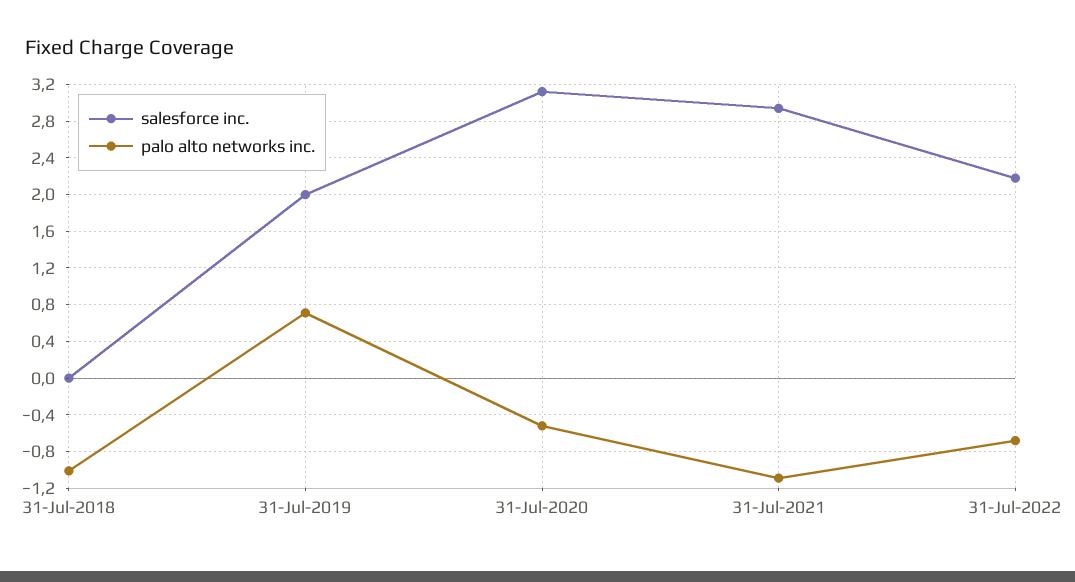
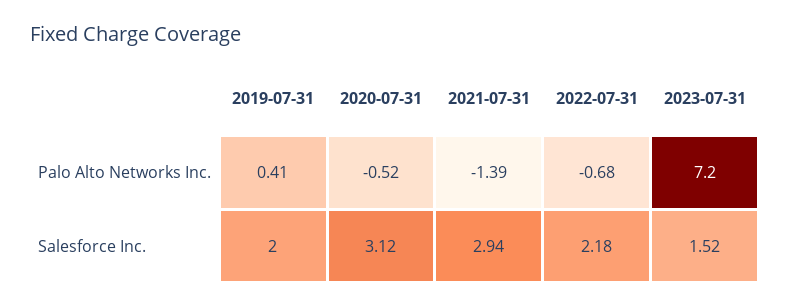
salesforce inc., 31-Jul-2018: 0 -> none
palo alto networks inc., 31-Jul-2018: -1 -> none
palo alto networks inc., 31-Jul-2019: 0.7 -> 0.41
palo alto networks inc., 31-Jul-2021: -1.1 -> -1.39
palo alto networks inc., 2023-07-31: none -> 7.2
salesforce inc., 2023-07-31: none -> 1.52

